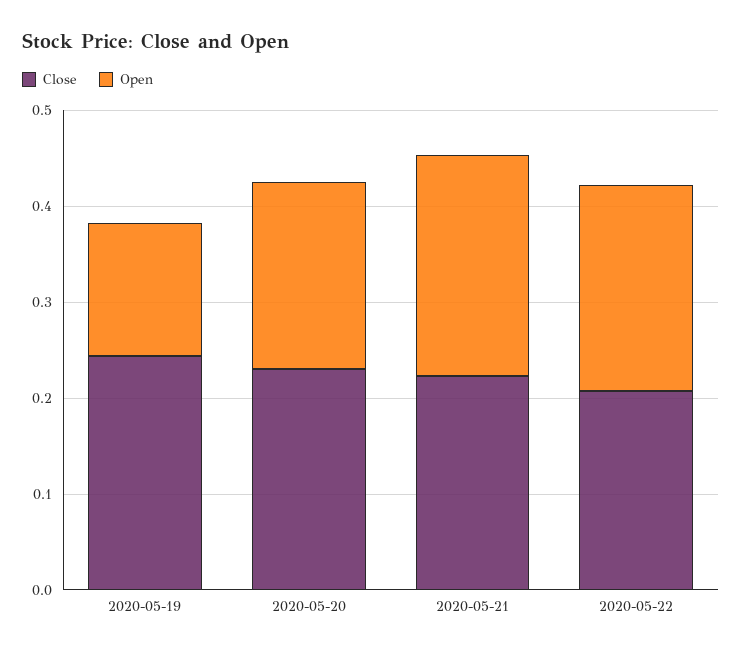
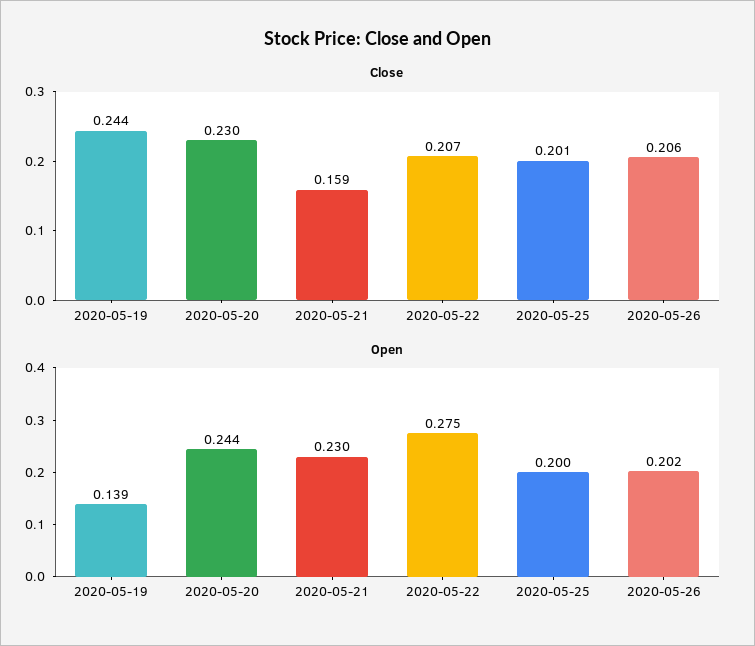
Open, 2020-05-20: 0.2 -> 0.244
Close, 2020-05-21: 0.22 -> 0.159
Open, 2020-05-22: 0.22 -> 0.275
Close, 2020-05-25: none -> 0.201
Close, 2020-05-26: none -> 0.206
Open, 2020-05-25: none -> 0.2
Open, 2020-05-26: none -> 0.202

